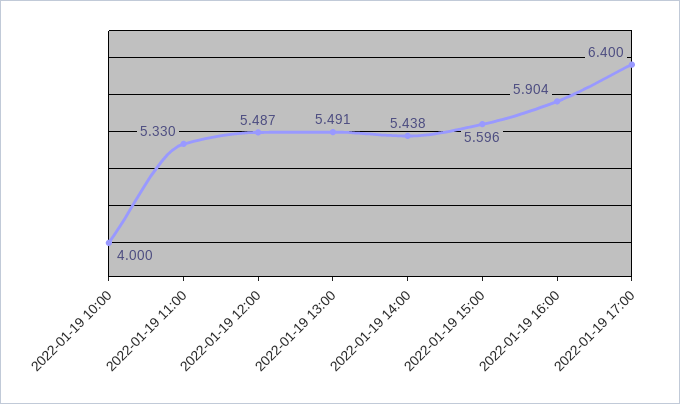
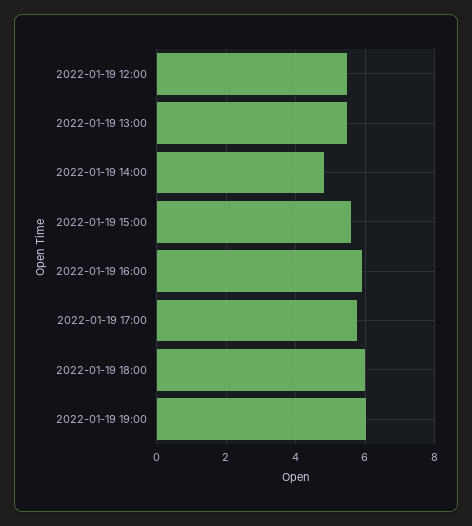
2022-01-19 10:00: 4 -> none
2022-01-19 11:00: 5.33 -> none
2022-01-19 14:00: 5.438 -> 4.8
2022-01-19 17:00: 6.4 -> 5.8
2022-01-19 18:00: none -> 6
2022-01-19 19:00: none -> 6

